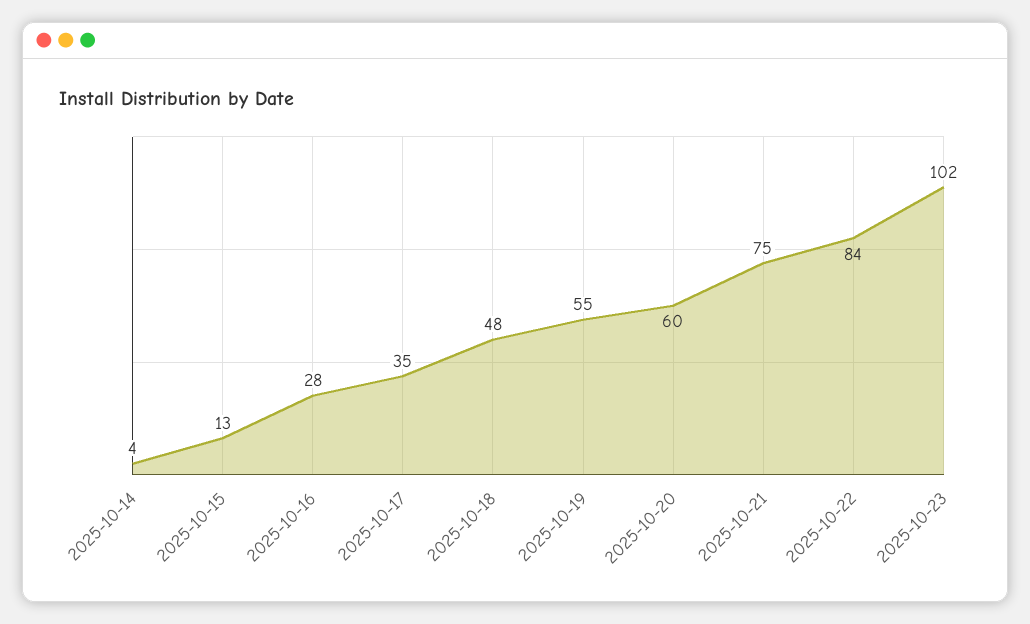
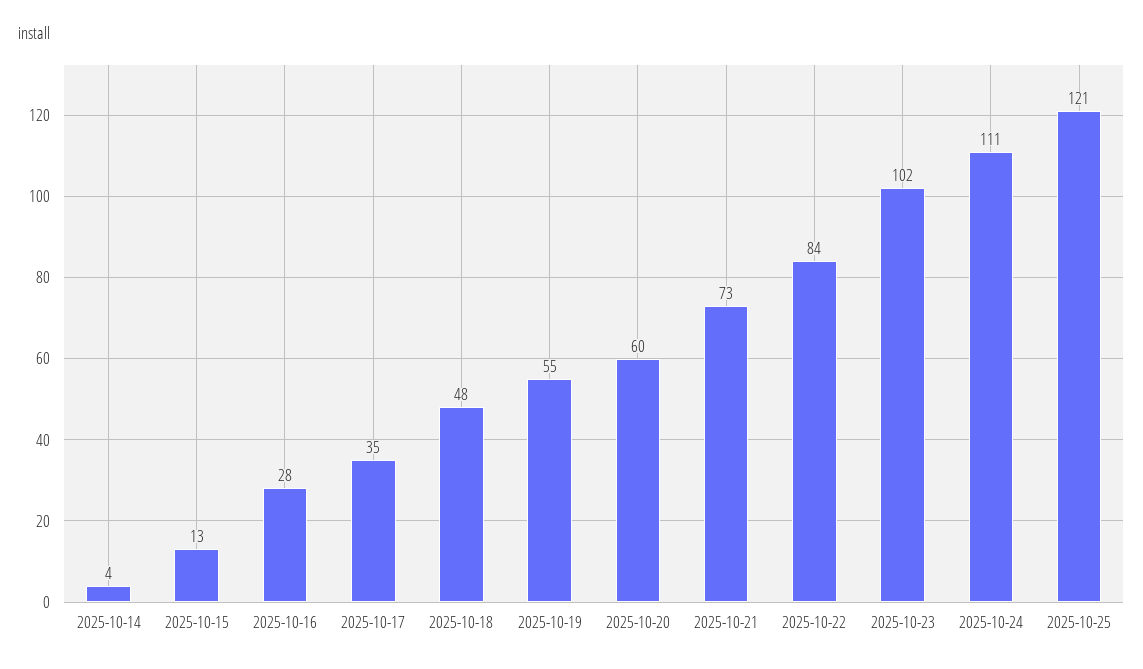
2025-10-21: 75 -> 73
2025-10-24: none -> 111
2025-10-25: none -> 121

